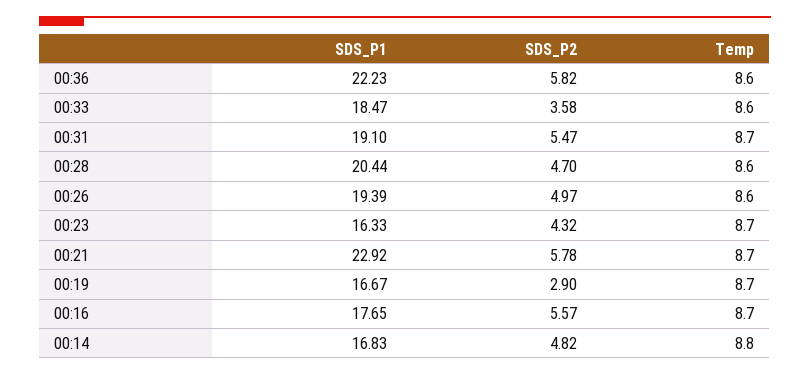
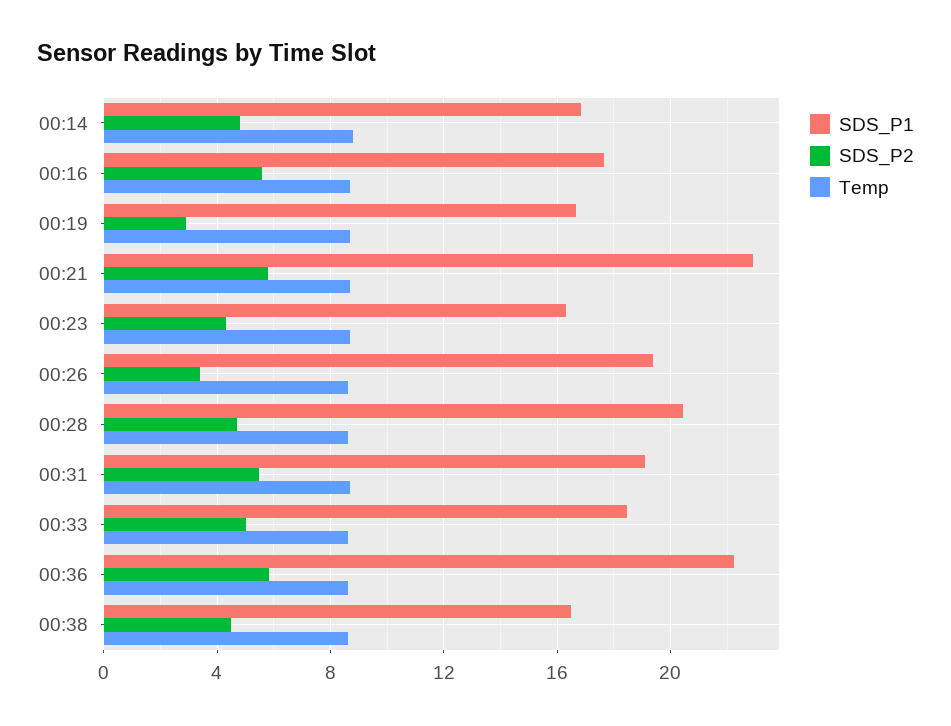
SDS_P2, 00:33: 3.58 -> 5
SDS_P2, 00:26: 4.97 -> 3.5
SDS_P1, 00:38: none -> 16.5
SDS_P2, 00:38: none -> 4.5
Temp, 00:38: none -> 8.5

